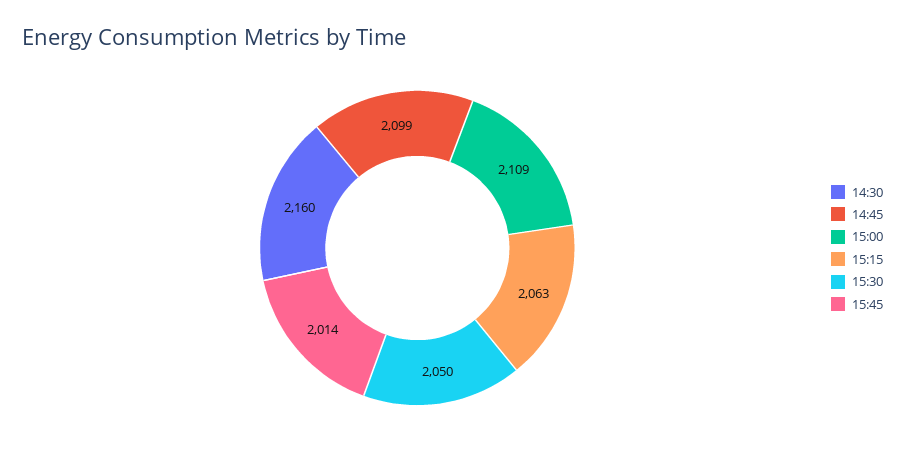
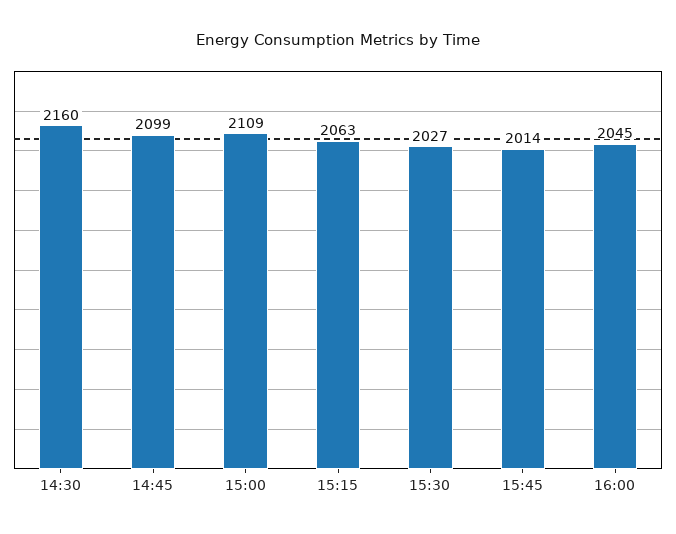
15:30: 2050 -> 2027
16:00: none -> 2045

